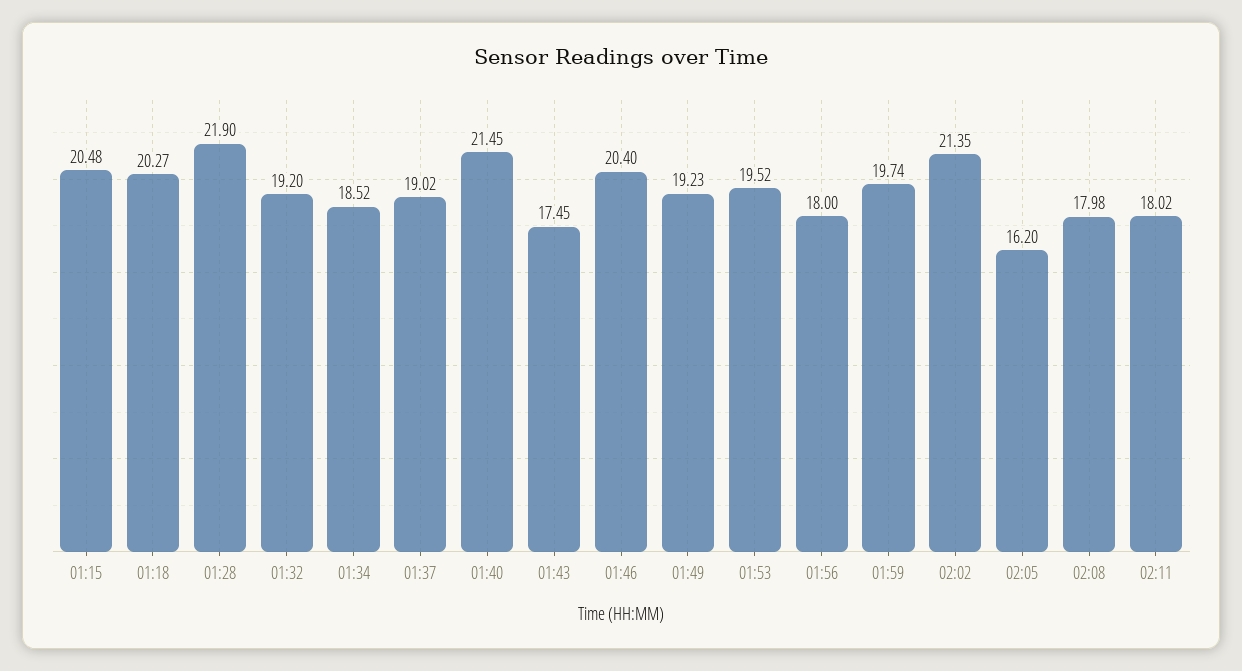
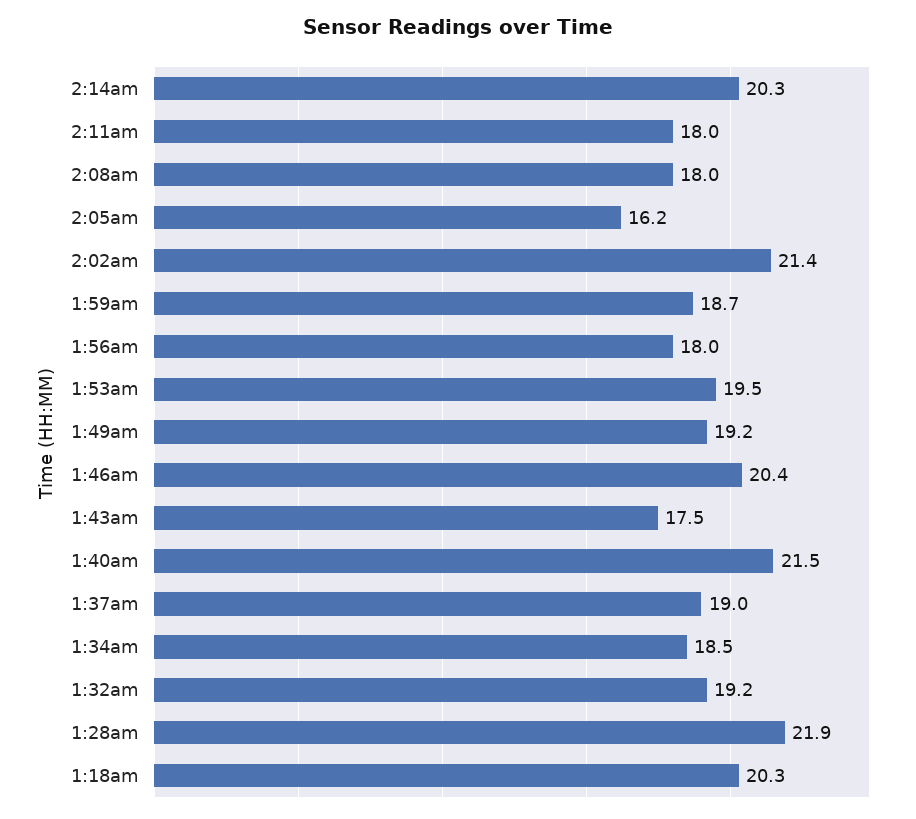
01:15: 20.48 -> none
01:59: 19.74 -> 18.7
2:14am: none -> 20.3

